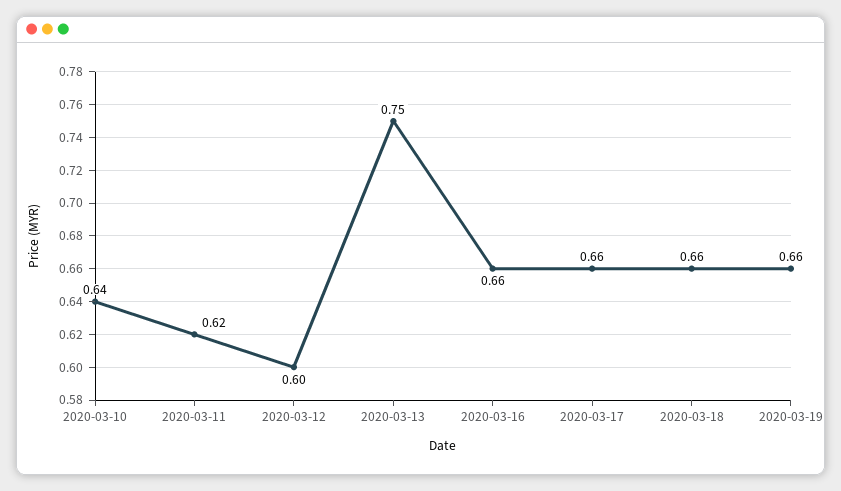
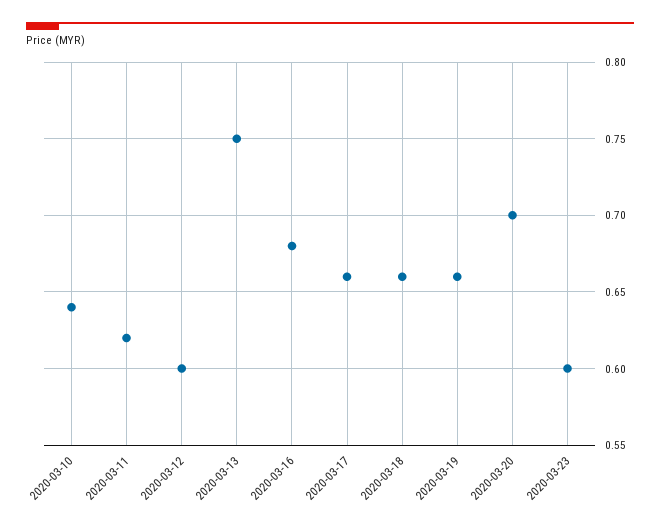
2020-03-16: 0.66 -> 0.68
2020-03-20: none -> 0.7
2020-03-23: none -> 0.6

